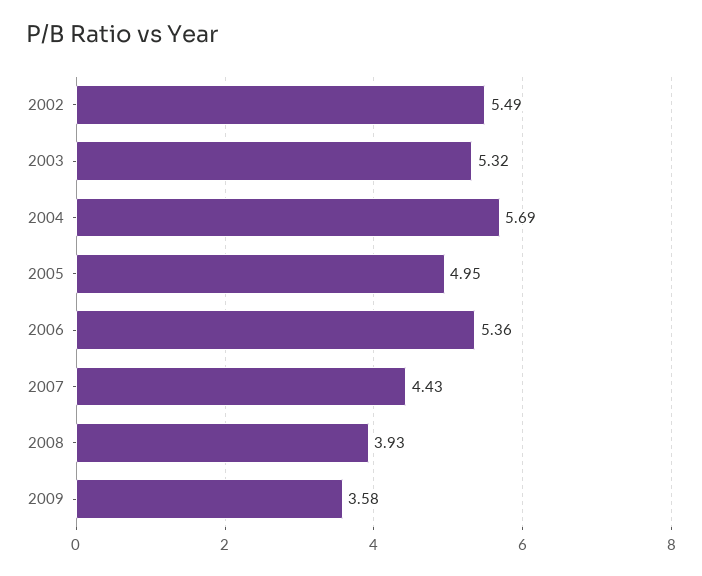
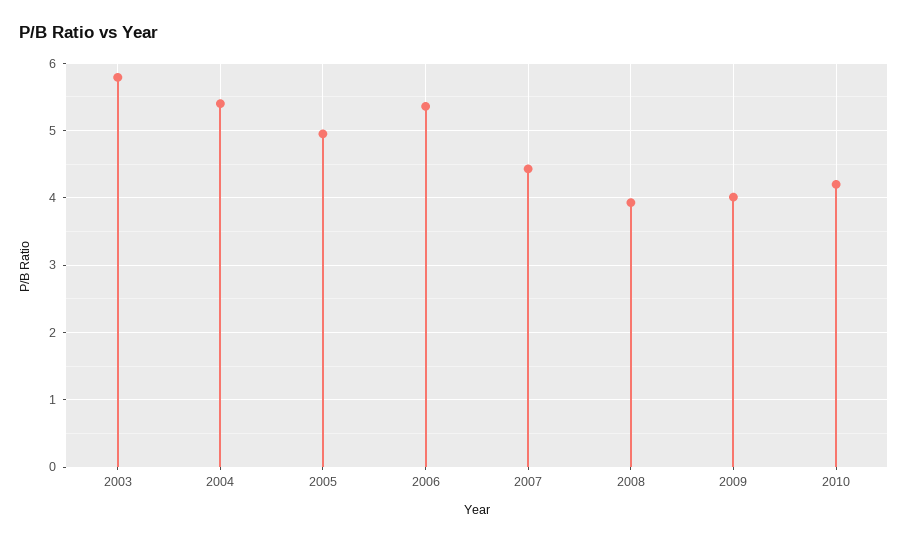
2002: 5.49 -> none
2003: 5.32 -> 5.8
2004: 5.69 -> 5.4
2009: 3.58 -> 4
2010: none -> 4.2

